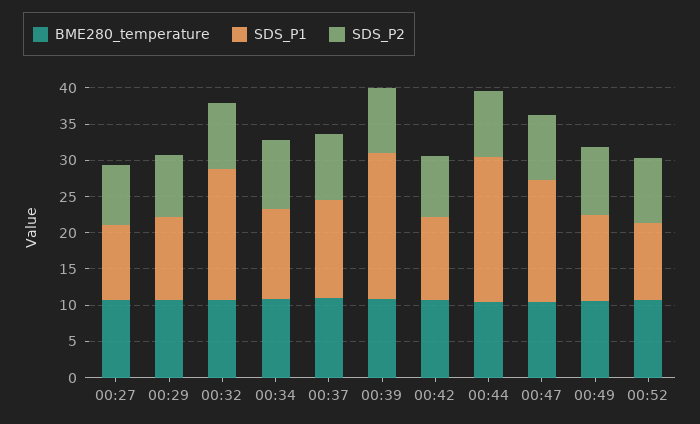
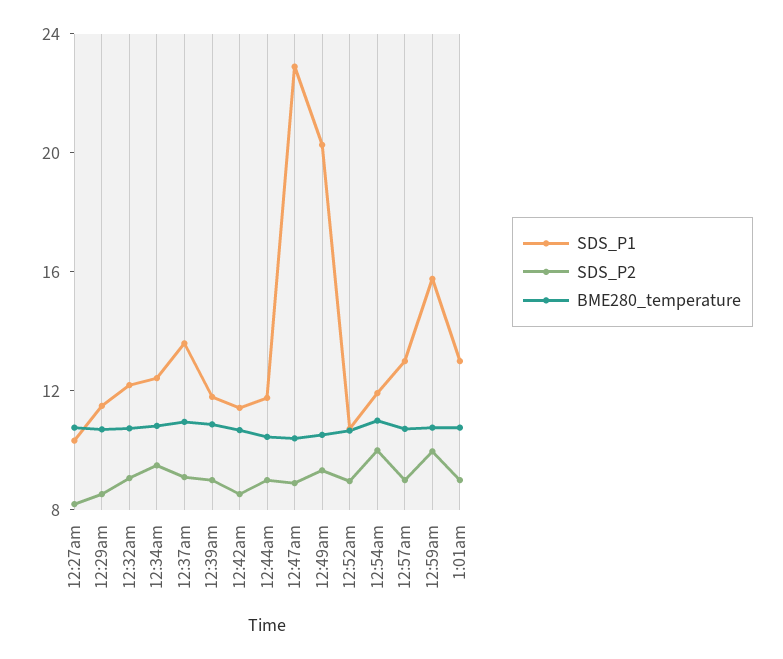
SDS_P1, 00:32: 17.5 -> 12
SDS_P1, 00:39: 20 -> 12
SDS_P1, 00:44: 20 -> 12
SDS_P1, 00:47: 17.5 -> 23
SDS_P1, 00:49: 12.5 -> 20
SDS_P1, 12:54am: none -> 12
SDS_P2, 12:54am: none -> 10
BME280_temperature, 12:54am: none -> 11
SDS_P1, 12:57am: none -> 13
SDS_P2, 12:57am: none -> 9
BME280_temperature, 12:57am: none -> 11
SDS_P1, 12:59am: none -> 16
SDS_P2, 12:59am: none -> 10
BME280_temperature, 12:59am: none -> 11
SDS_P1, 1:01am: none -> 13
SDS_P2, 1:01am: none -> 9
BME280_temperature, 1:01am: none -> 11

